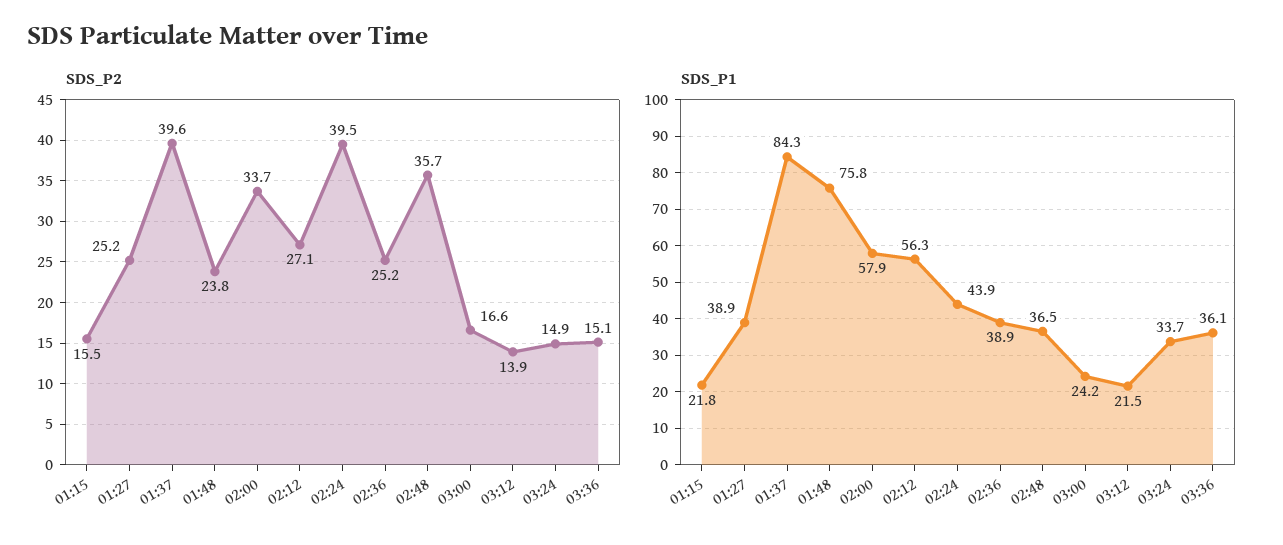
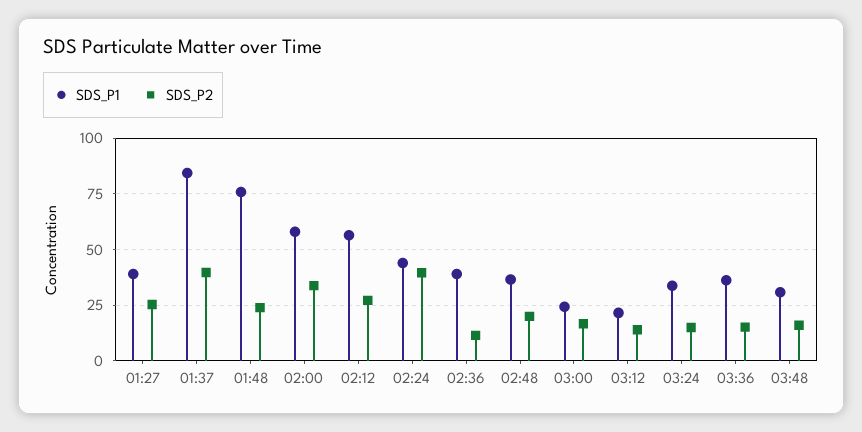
SDS_P2, 01:15: 15.5 -> none
SDS_P2, 02:36: 25.2 -> 10
SDS_P2, 02:48: 35.7 -> 20
SDS_P1, 01:15: 21.8 -> none
SDS_P1, 03:48: none -> 30
SDS_P2, 03:48: none -> 15

